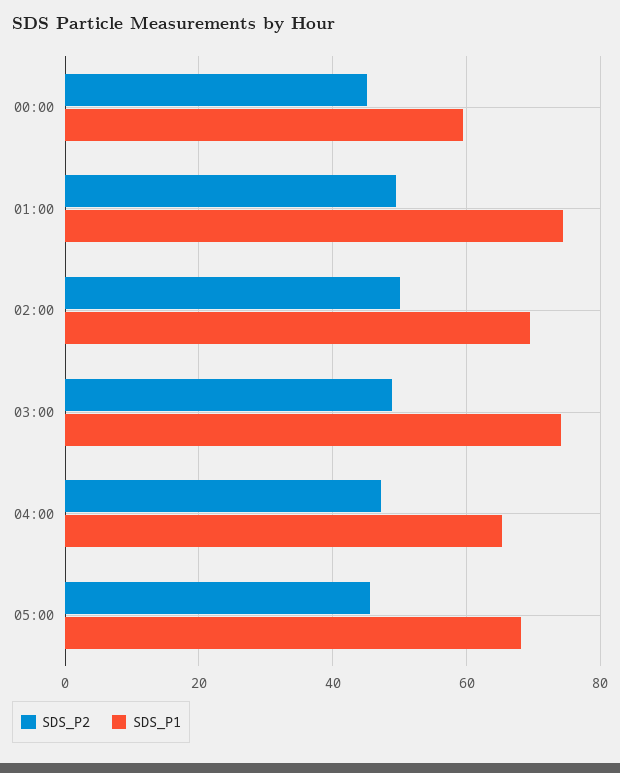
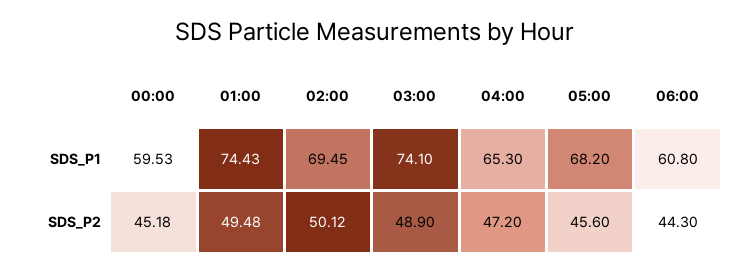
SDS_P1, 06:00: none -> 60.8
SDS_P2, 06:00: none -> 44.3

